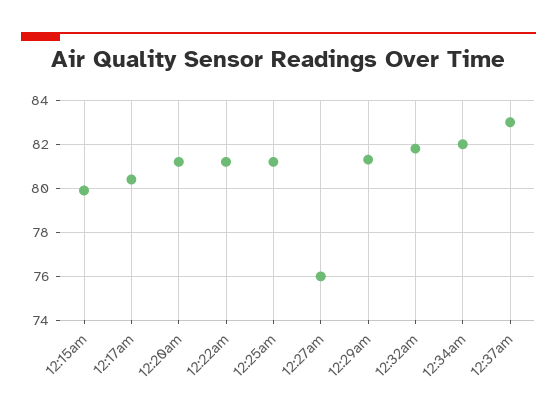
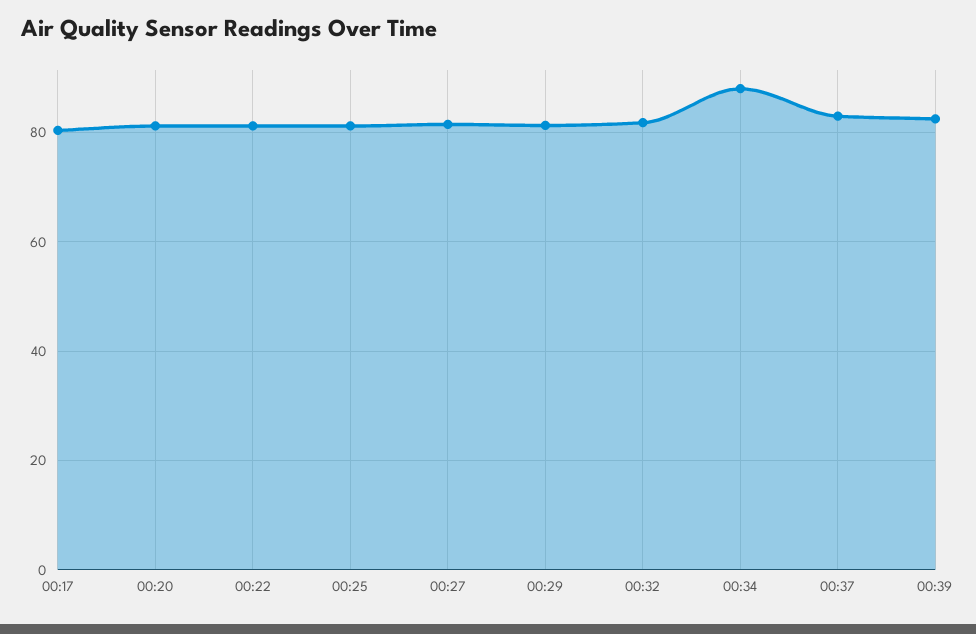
12:15am: 80 -> none
12:27am: 76 -> 82
12:34am: 82 -> 88
00:39: none -> 82

